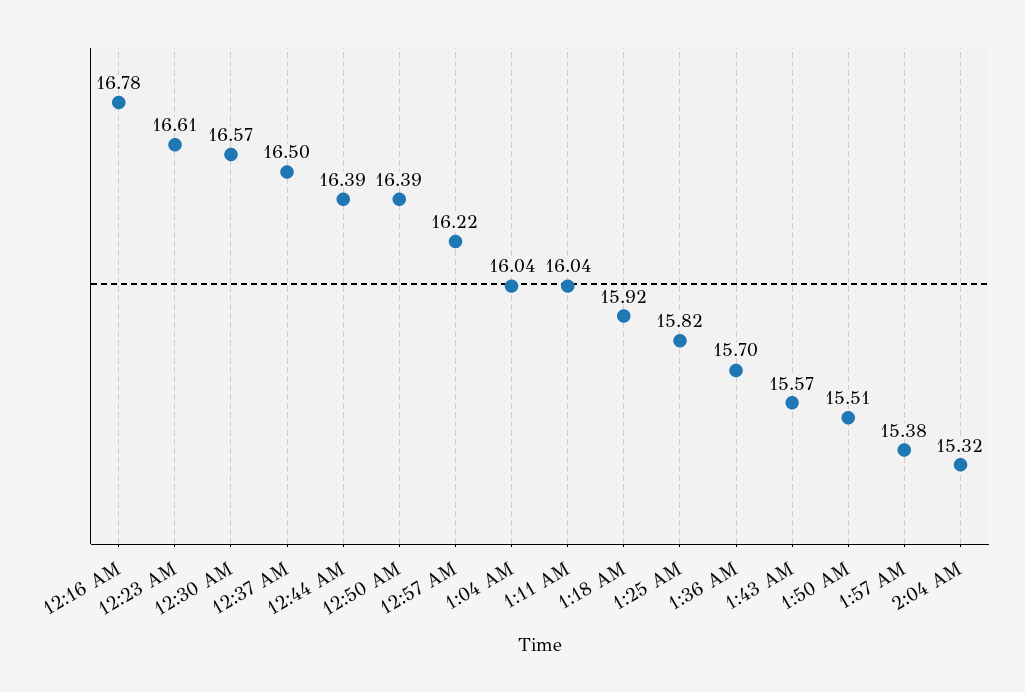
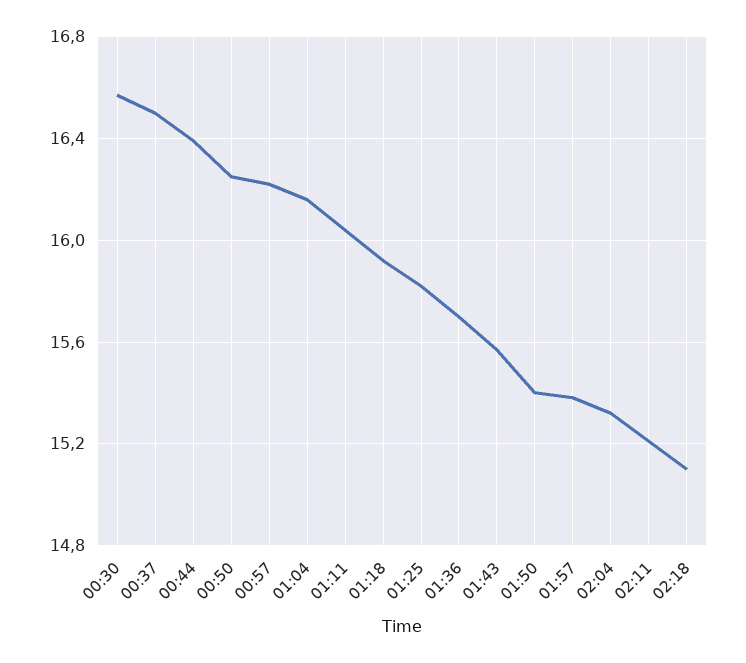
12:16 AM: 16.78 -> none
12:23 AM: 16.61 -> none
12:50 AM: 16.39 -> 16.25
1:04 AM: 16.04 -> 16.15
1:50 AM: 15.51 -> 15.4
02:11: none -> 15.2
02:18: none -> 15.1

